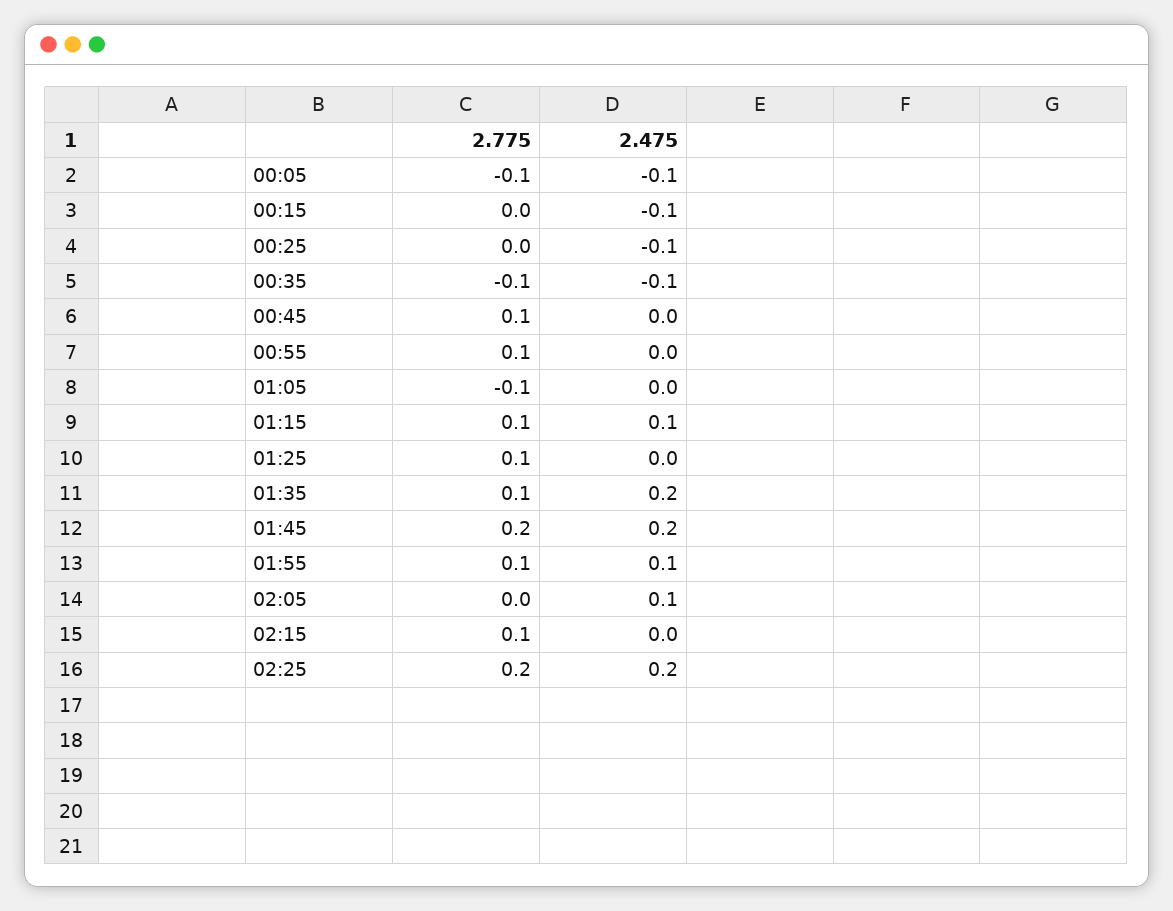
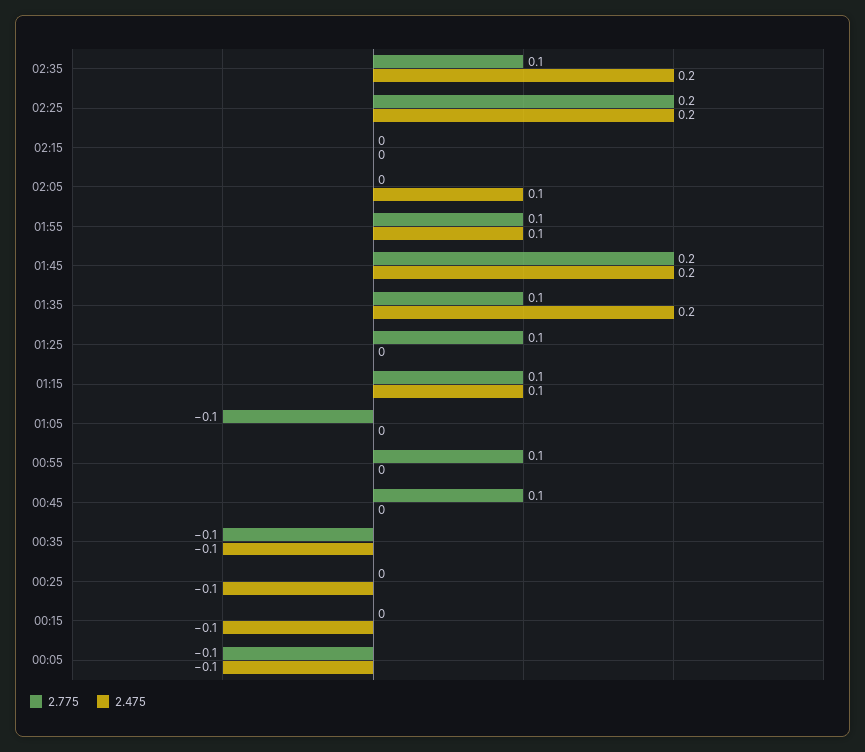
2.775, 02:15: 0.1 -> 0
2.775, 02:35: none -> 0.1
2.475, 02:35: none -> 0.2

